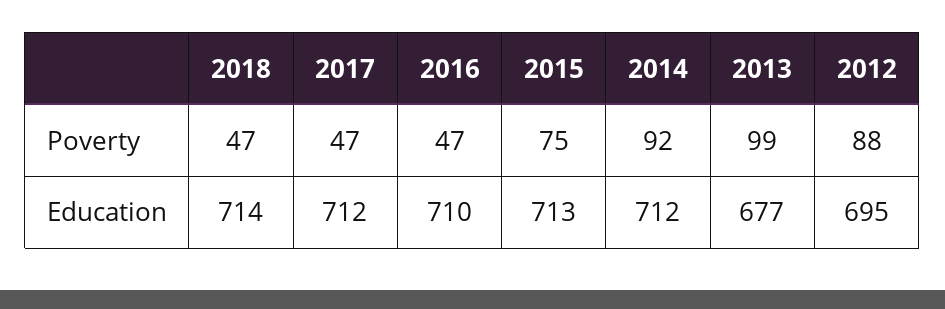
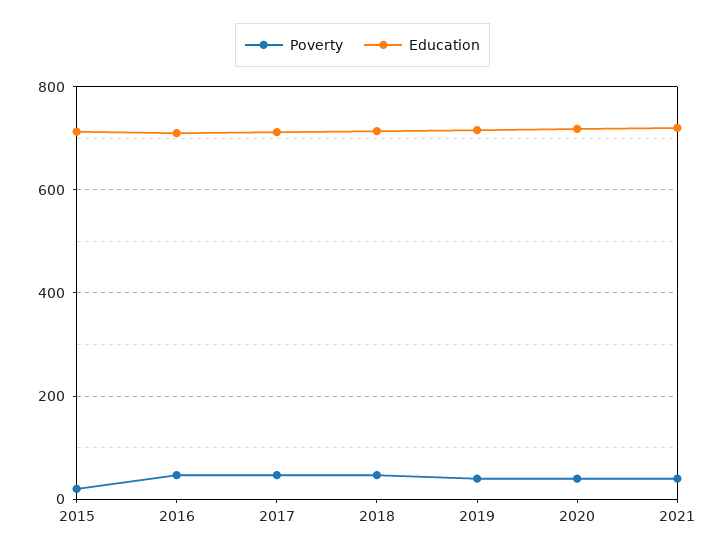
Poverty, 2015: 75 -> 20
Poverty, 2014: 92 -> none
Poverty, 2013: 99 -> none
Poverty, 2012: 88 -> none
Education, 2014: 712 -> none
Education, 2013: 677 -> none
Education, 2012: 695 -> none
Poverty, 2019: none -> 40
Education, 2019: none -> 720
Poverty, 2020: none -> 40
Education, 2020: none -> 720
Poverty, 2021: none -> 40
Education, 2021: none -> 720

